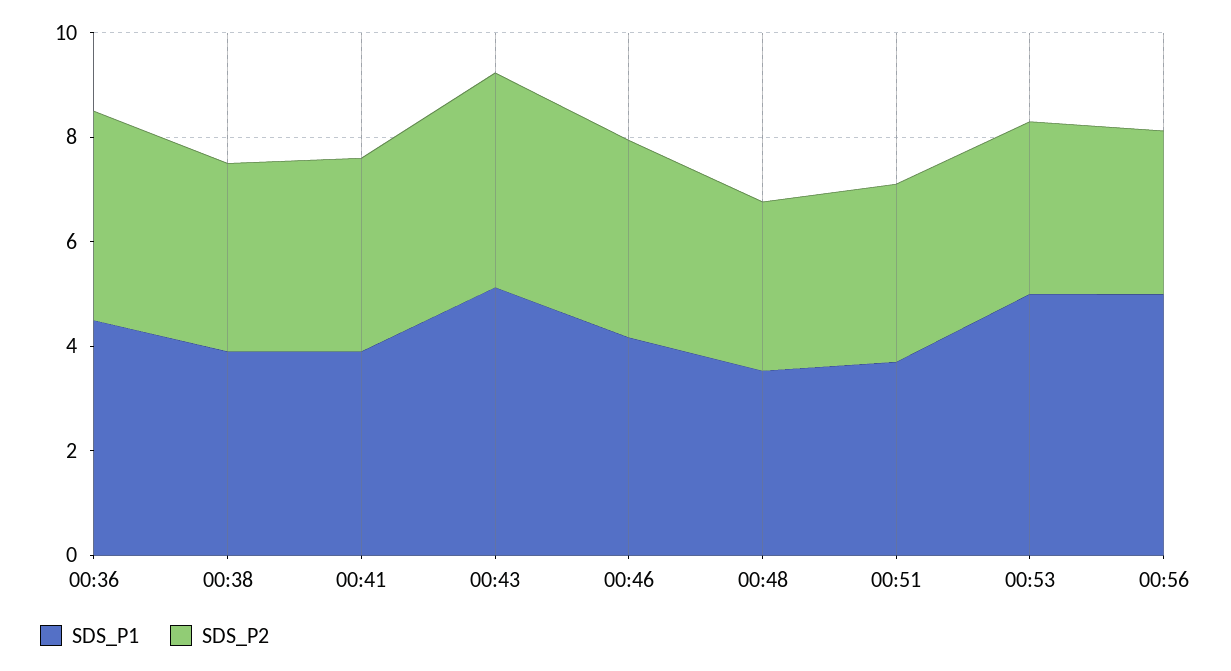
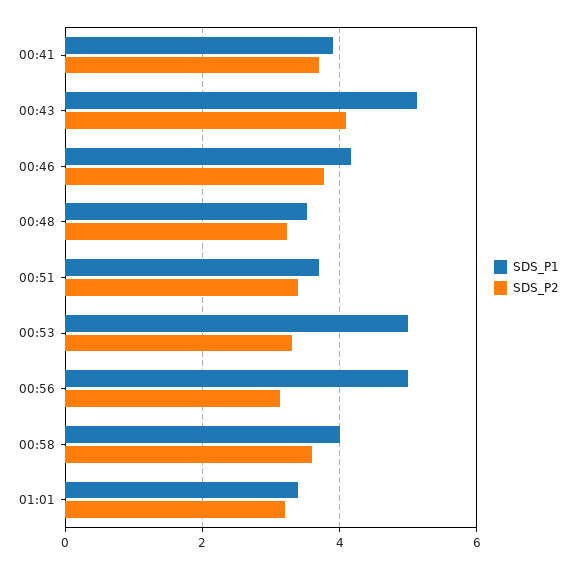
SDS_P1, 00:36: 4.5 -> none
SDS_P2, 00:36: 4 -> none
SDS_P1, 00:38: 4 -> none
SDS_P2, 00:38: 3.5 -> none
SDS_P1, 00:58: none -> 4
SDS_P2, 00:58: none -> 3.6
SDS_P1, 01:01: none -> 3.4
SDS_P2, 01:01: none -> 3.2

